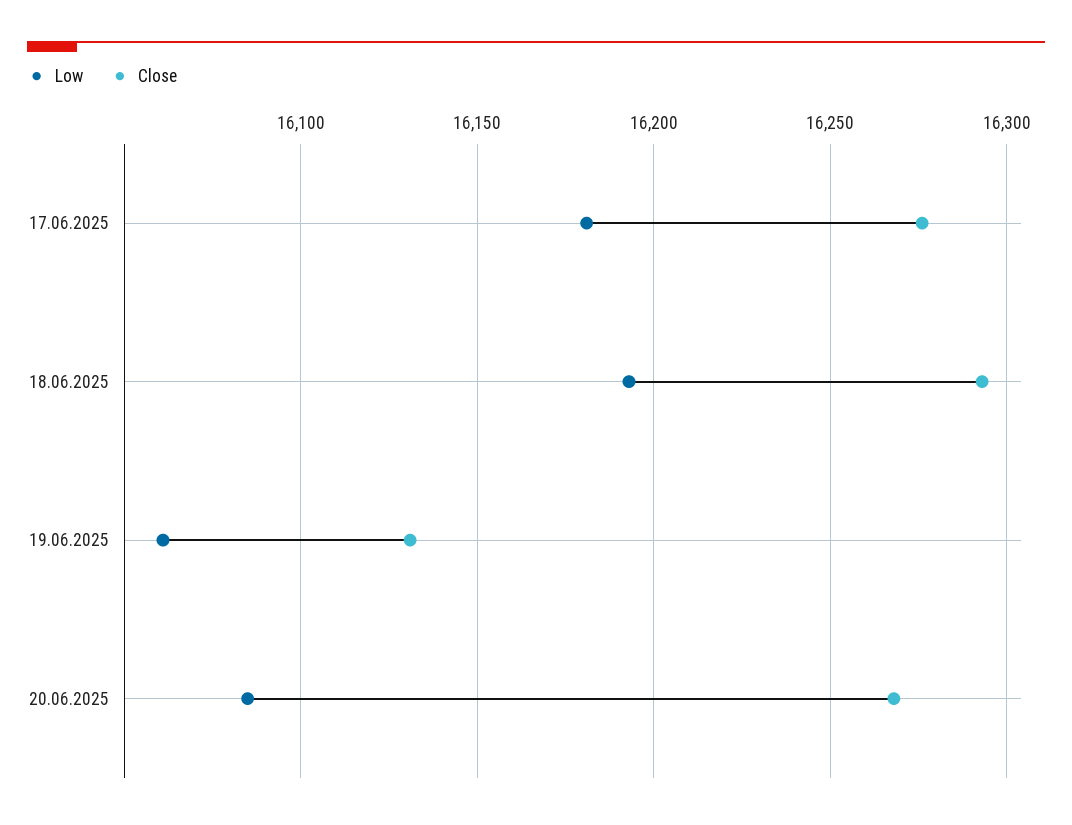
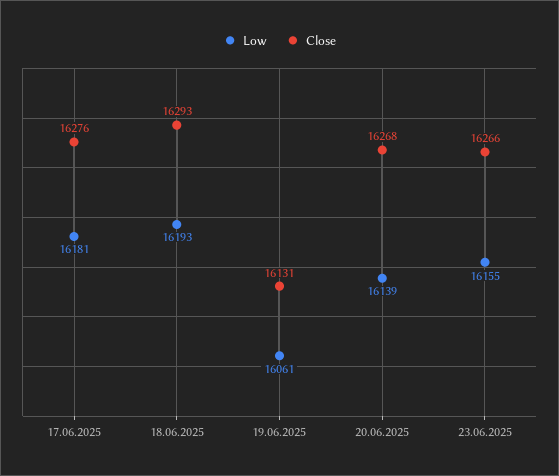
Low, 20.06.2025: 16085 -> 16139
Low, 23.06.2025: none -> 16155
Close, 23.06.2025: none -> 16266

